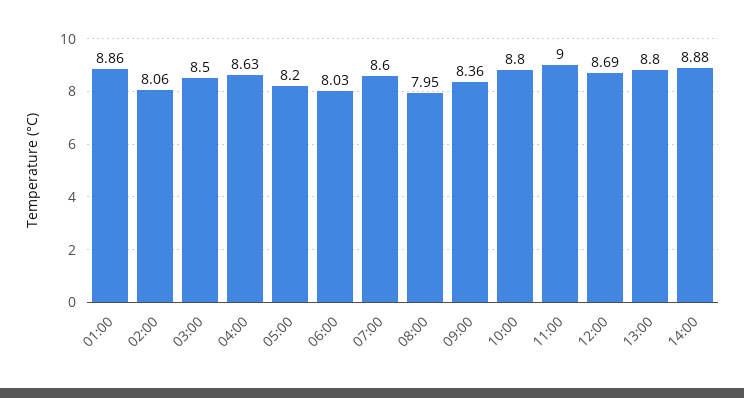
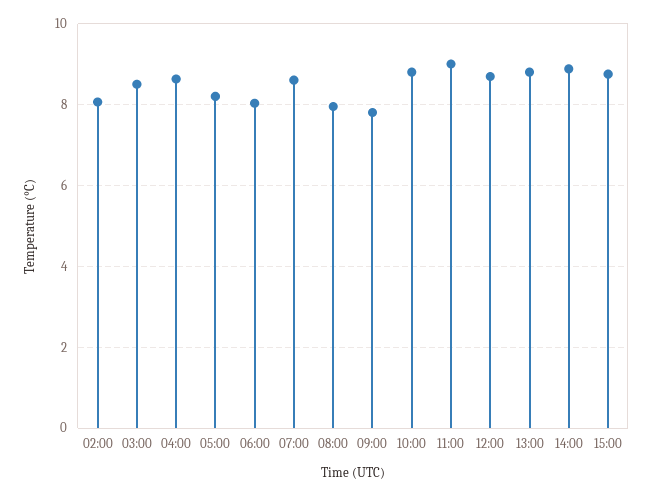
01:00: 8.86 -> none
09:00: 8.36 -> 7.8
15:00: none -> 8.8

